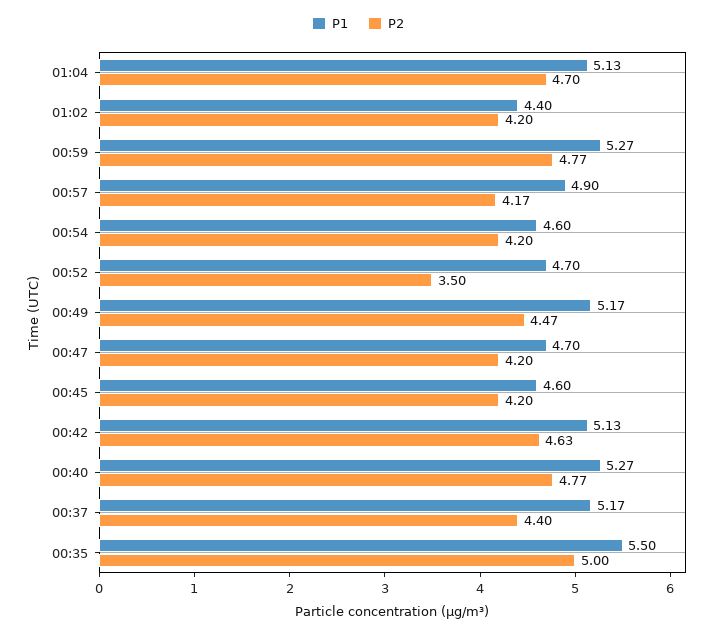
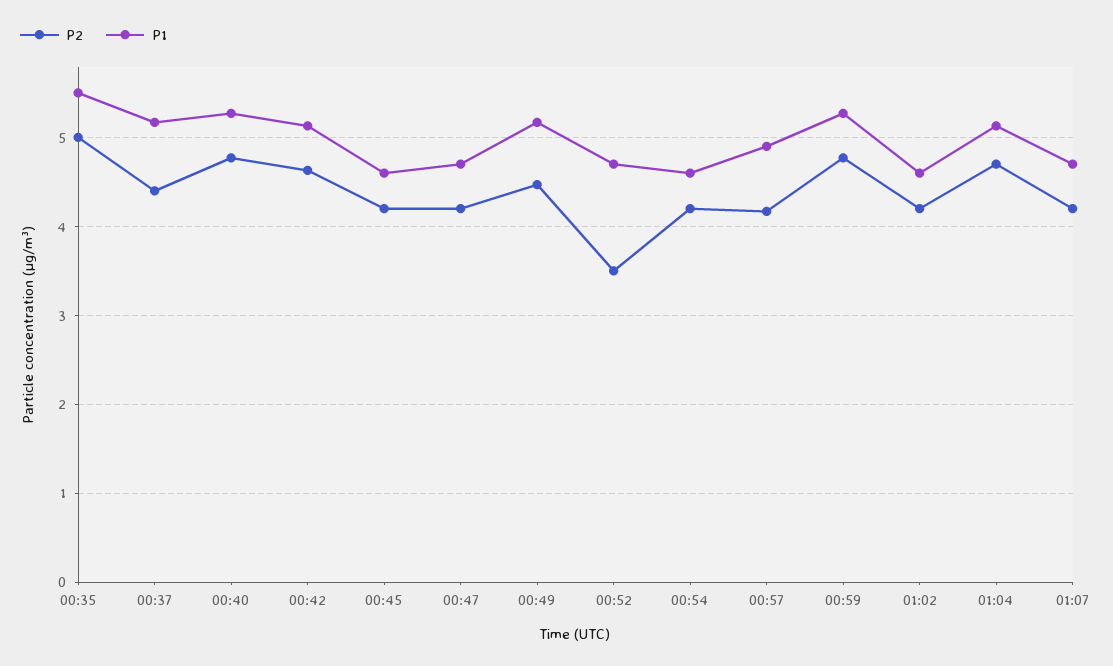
P1, 01:02: 4.4 -> 4.6
P2, 01:07: none -> 4.2
P1, 01:07: none -> 4.7

